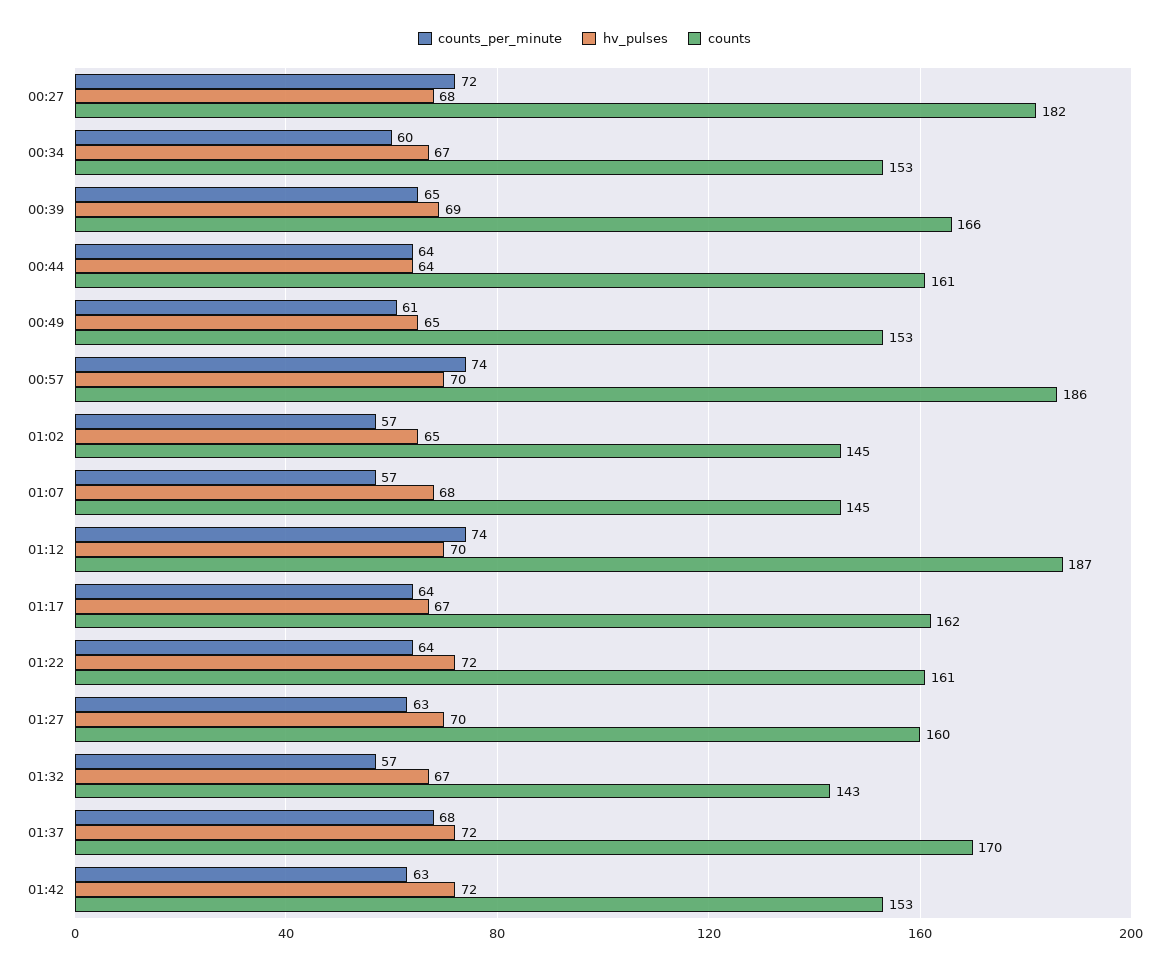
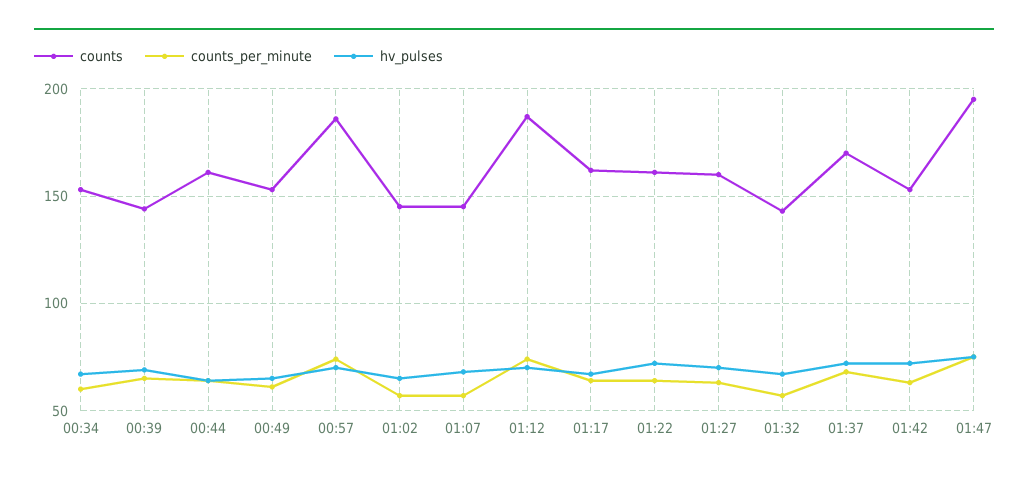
counts_per_minute, 00:27: 72 -> none
hv_pulses, 00:27: 68 -> none
counts, 00:27: 182 -> none
counts, 00:39: 166 -> 145
counts, 01:47: none -> 195
counts_per_minute, 01:47: none -> 75
hv_pulses, 01:47: none -> 75

